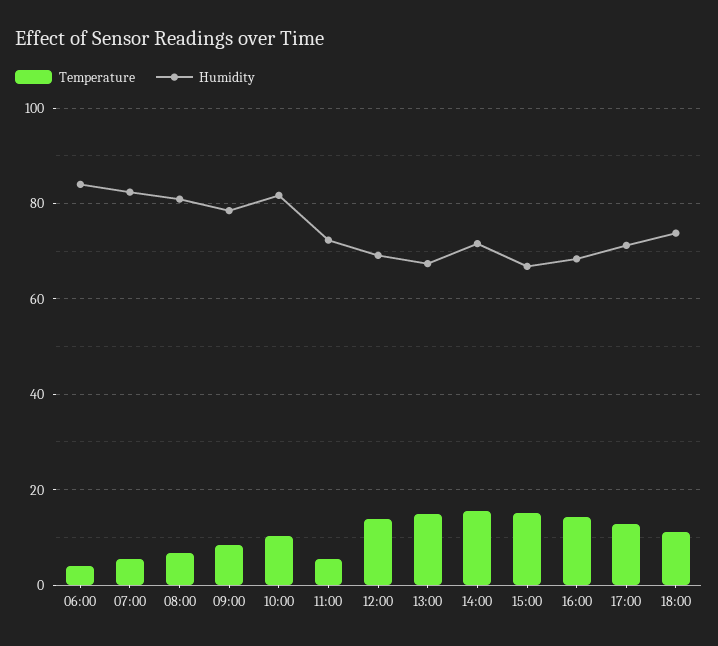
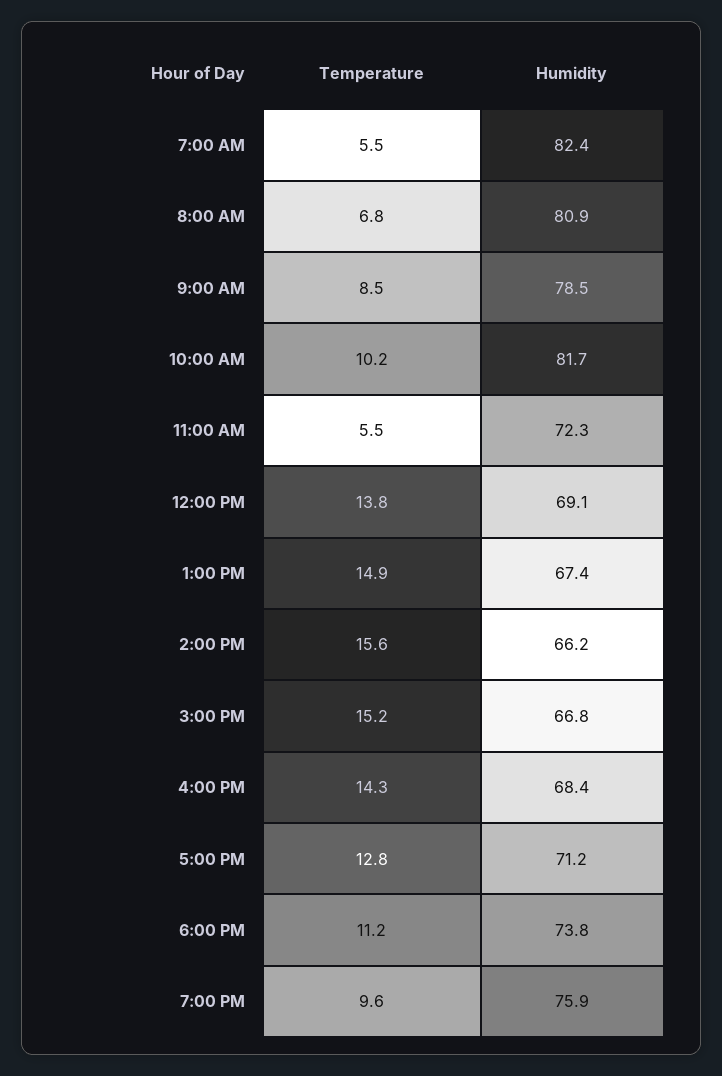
Temperature, 06:00: 4 -> none
Humidity, 06:00: 84 -> none
Humidity, 14:00: 72 -> 66.2
Temperature, 7:00 PM: none -> 9.6
Humidity, 7:00 PM: none -> 75.9

